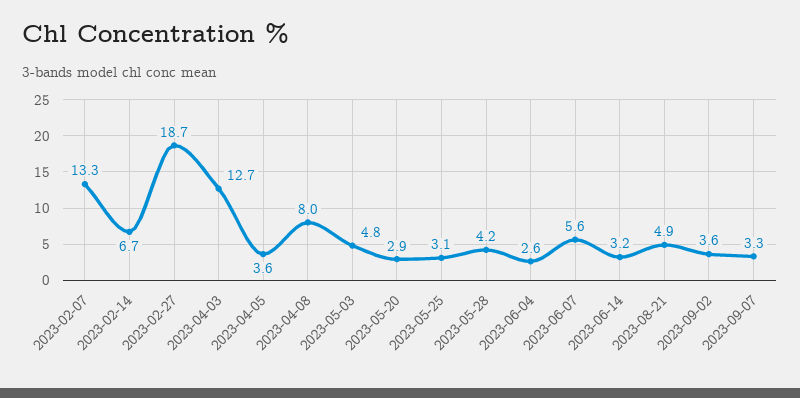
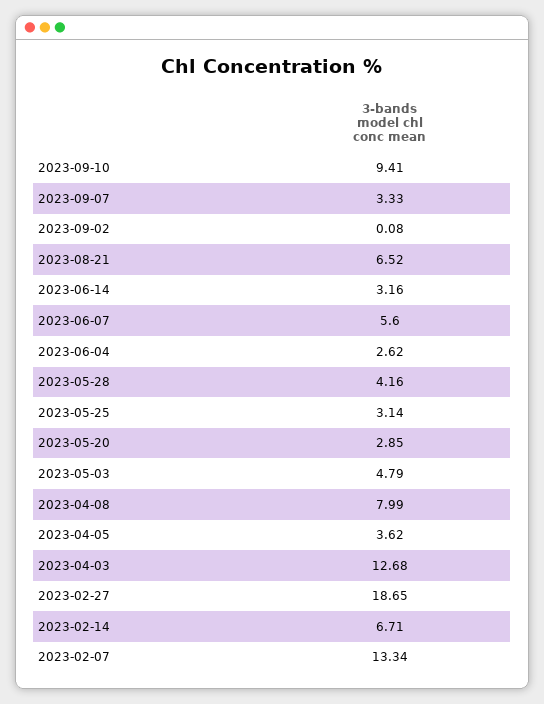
2023-08-21: 4.9 -> 6.52
2023-09-02: 3.6 -> 0.08
2023-09-10: none -> 9.41

